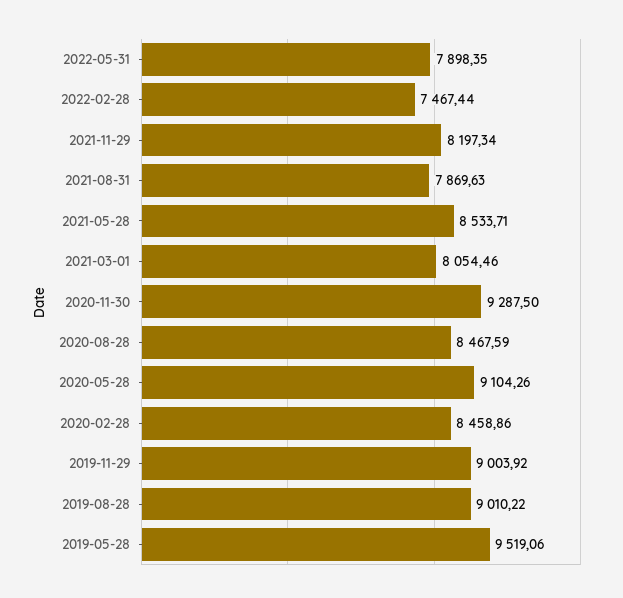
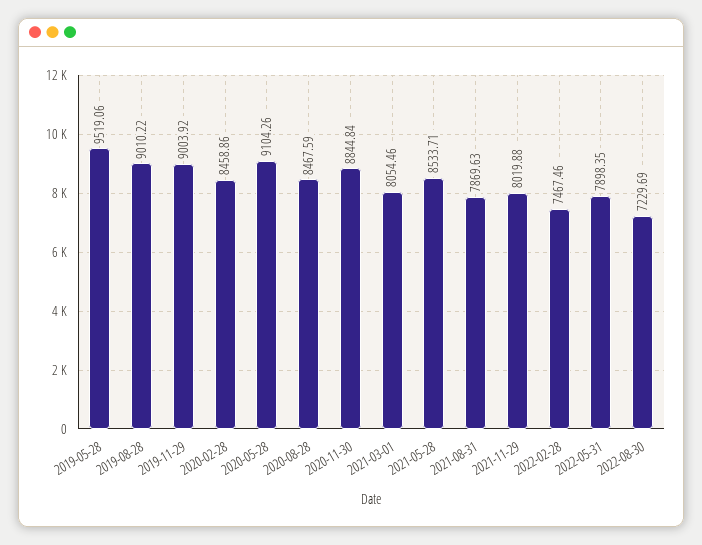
2022-02-28: 7467.44 -> 7467.46
2021-11-29: 8197.34 -> 8019.88
2020-11-30: 9287.5 -> 8844.84
2022-08-30: none -> 7229.69

